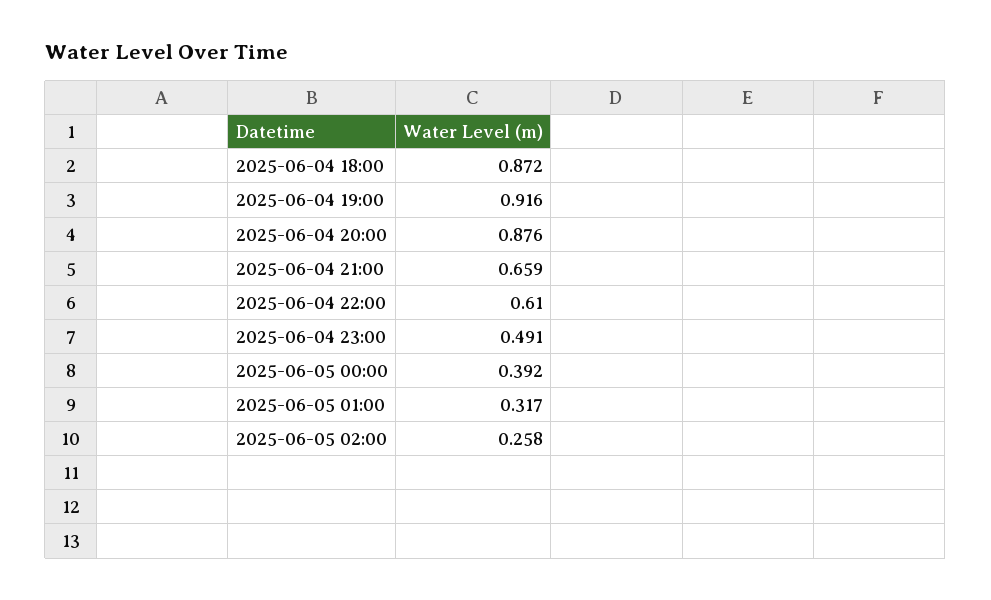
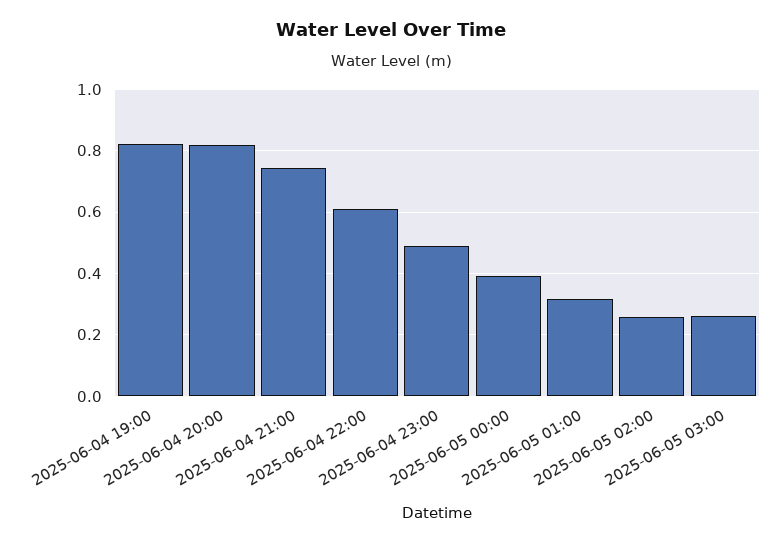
2025-06-04 18:00: 0.872 -> none
2025-06-04 19:00: 0.916 -> 0.82
2025-06-04 20:00: 0.876 -> 0.82
2025-06-04 21:00: 0.659 -> 0.74
2025-06-05 03:00: none -> 0.26

